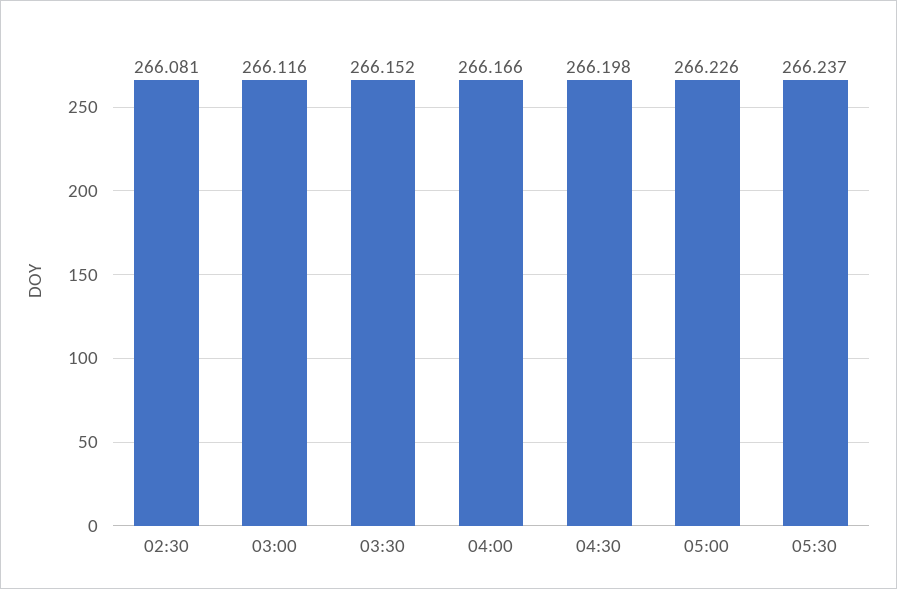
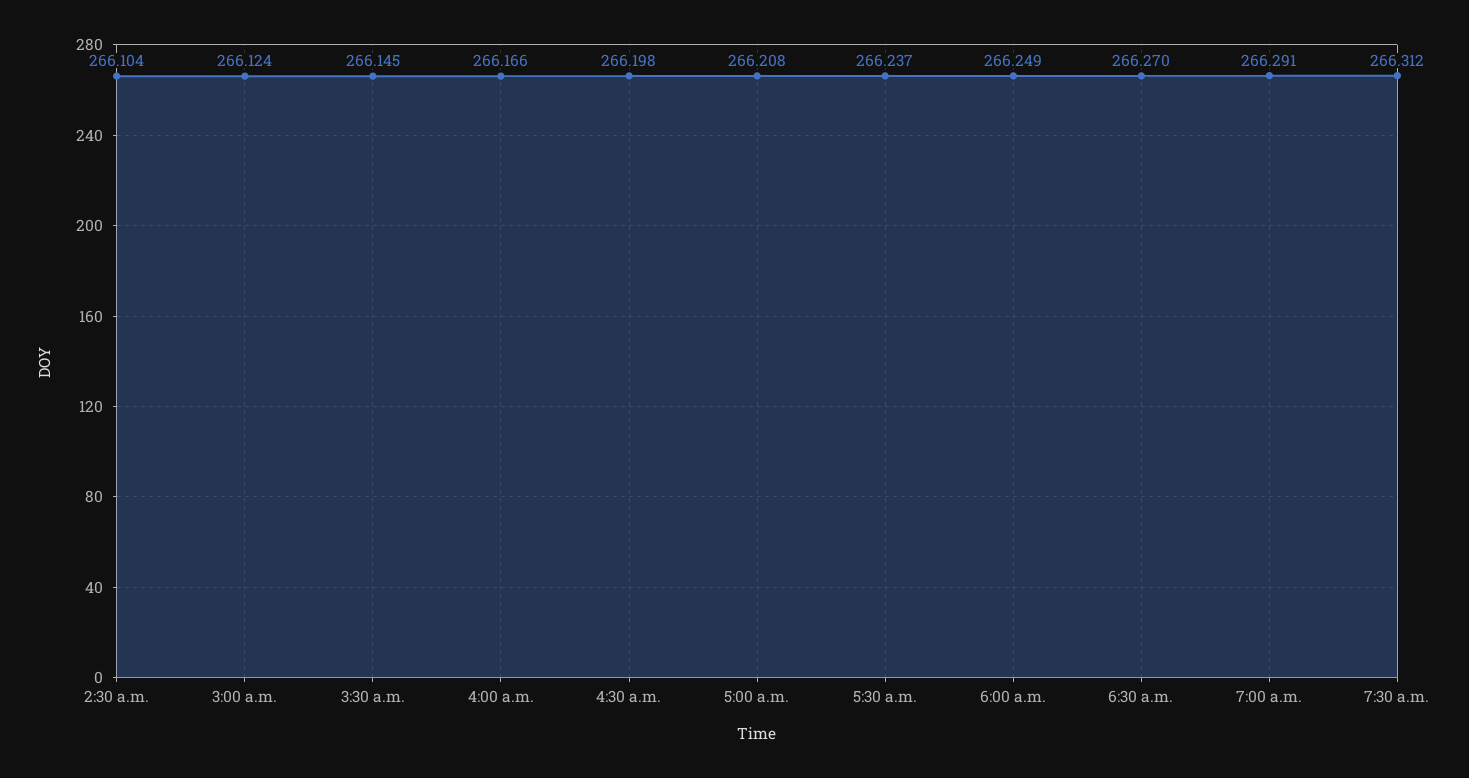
02:30: 266.081 -> 266.104
03:00: 266.116 -> 266.124
03:30: 266.152 -> 266.145
05:00: 266.226 -> 266.208
6:00 a.m.: none -> 266.249
6:30 a.m.: none -> 266.27
7:00 a.m.: none -> 266.291
7:30 a.m.: none -> 266.312

